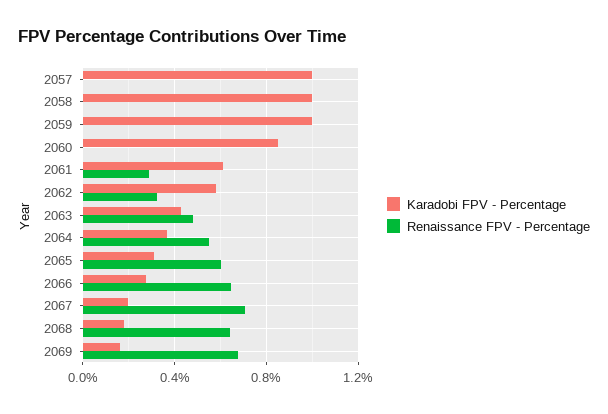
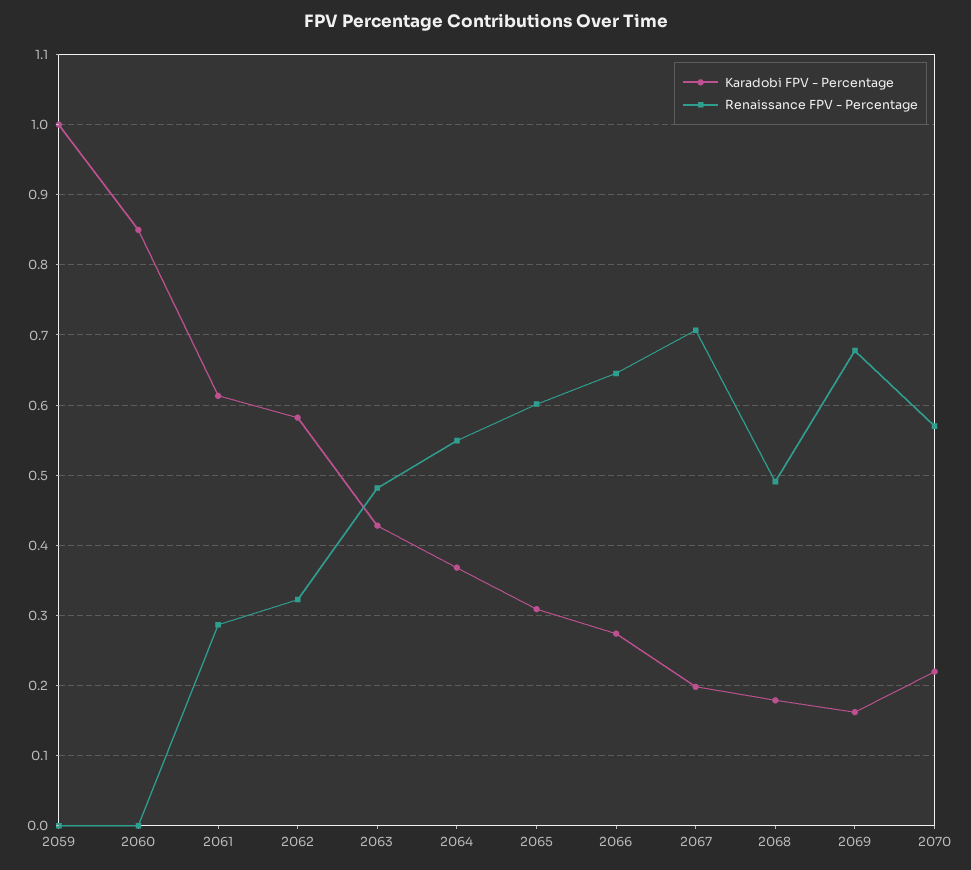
Karadobi FPV - Percentage, 2057: 1 -> none
Renaissance FPV - Percentage, 2057: 0 -> none
Karadobi FPV - Percentage, 2058: 1 -> none
Renaissance FPV - Percentage, 2058: 0 -> none
Renaissance FPV - Percentage, 2068: 0.65 -> 0.49
Karadobi FPV - Percentage, 2070: none -> 0.22
Renaissance FPV - Percentage, 2070: none -> 0.57

